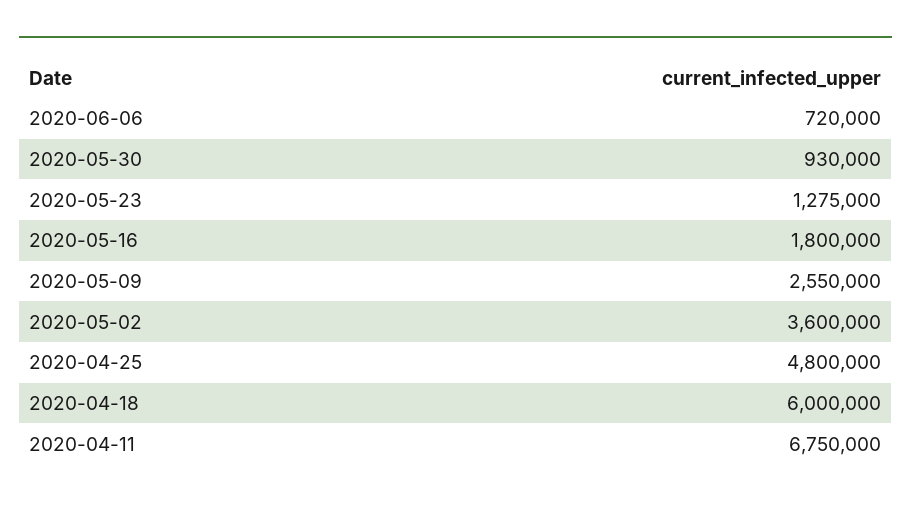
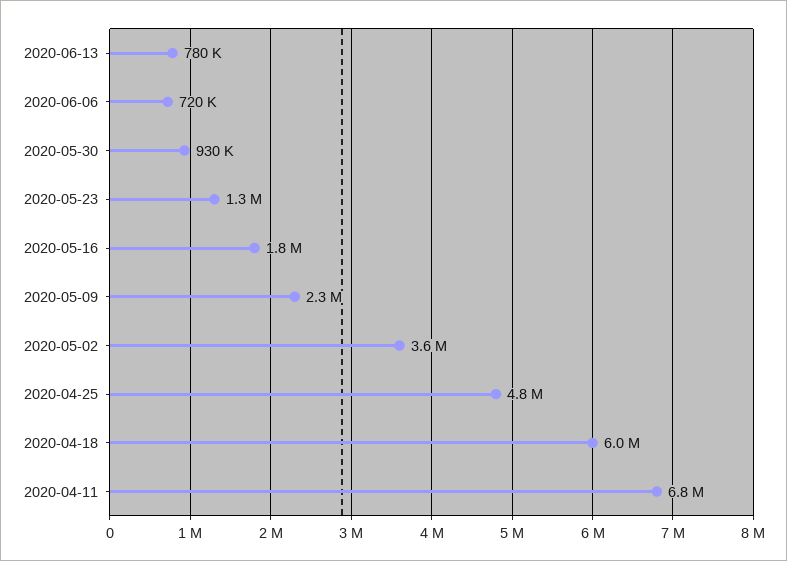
2020-05-09: 2550000 -> 2300000
2020-06-13: none -> 780000

